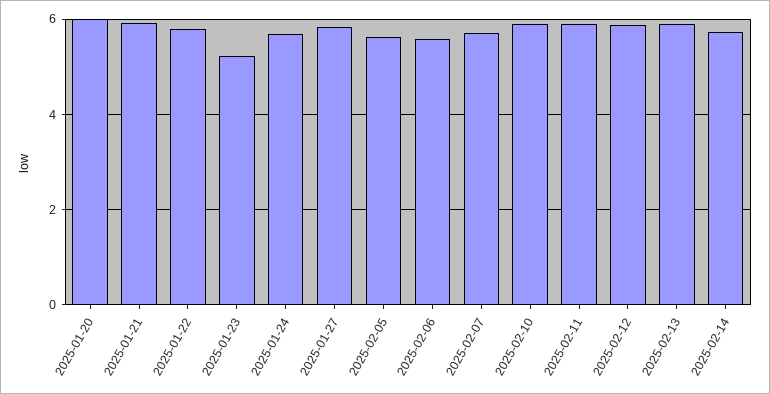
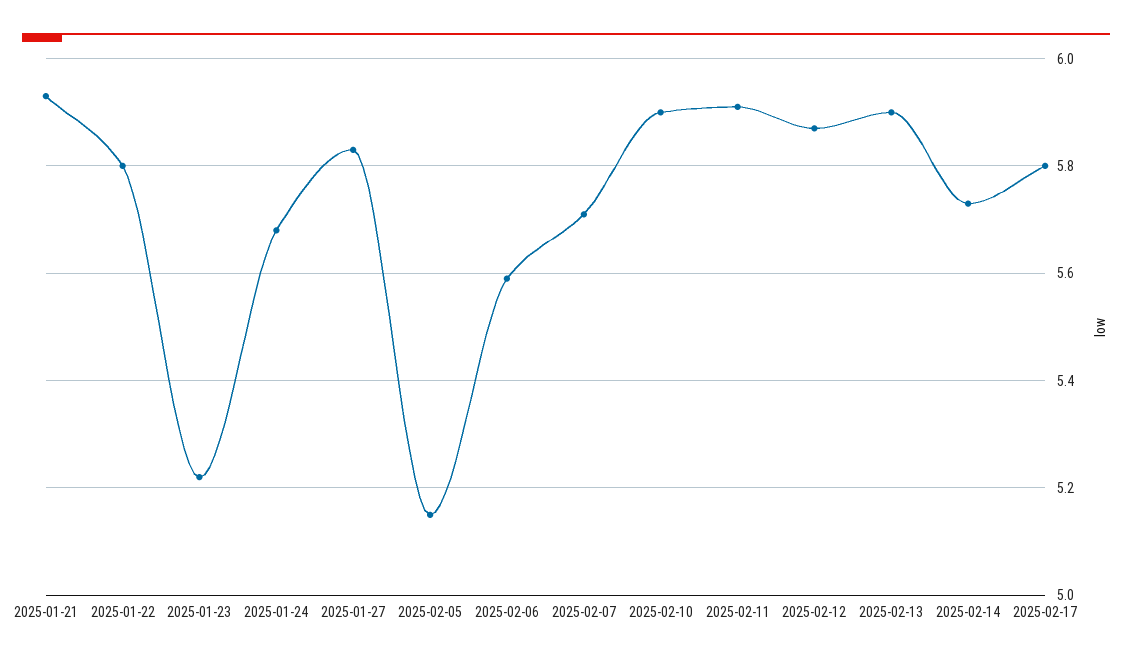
2025-01-20: 6 -> none
2025-02-05: 5.6 -> 5.15
2025-02-17: none -> 5.8

